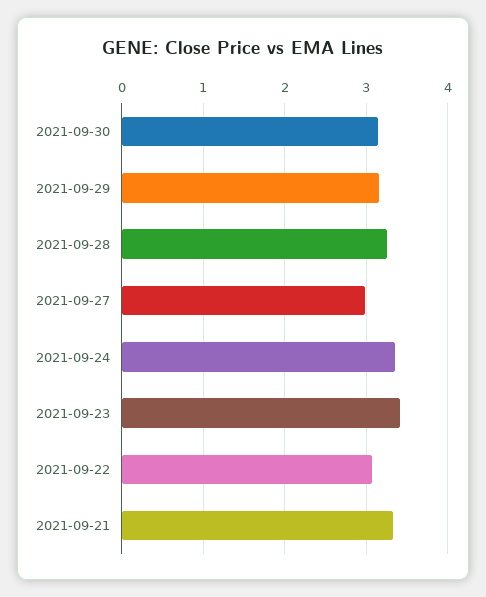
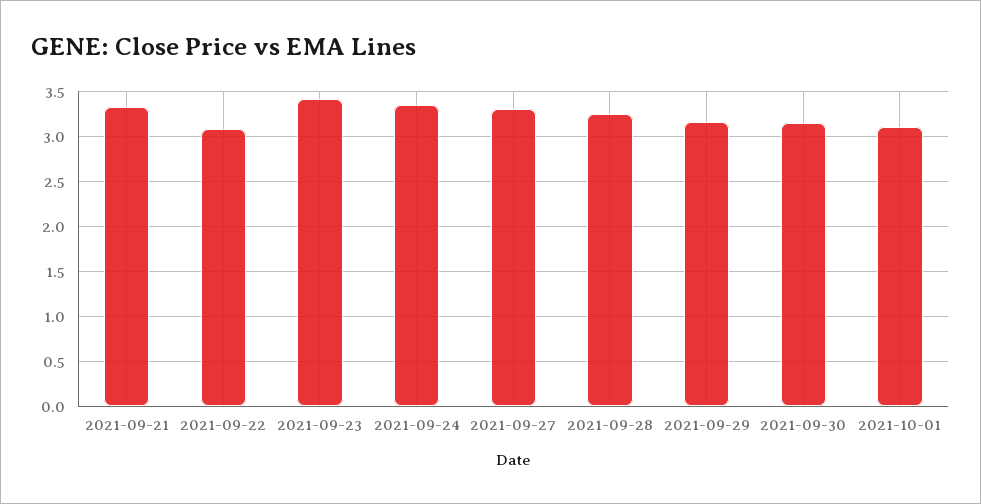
2021-09-27: 3 -> 3.3
2021-10-01: none -> 3.1

